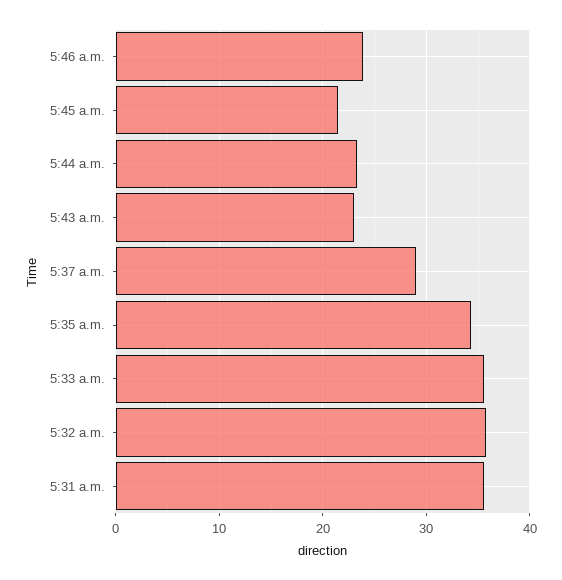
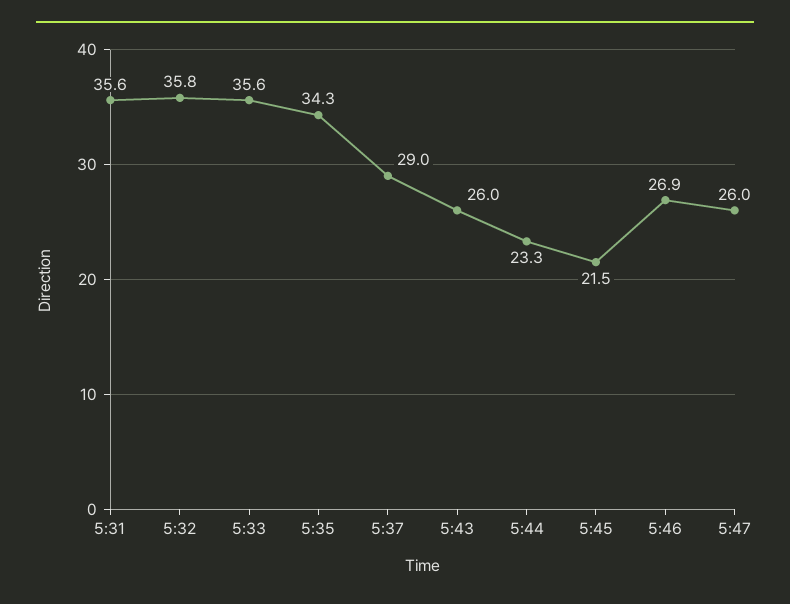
5:46 a.m.: 24 -> 26.9
5:43 a.m.: 23 -> 26
5:47: none -> 26

